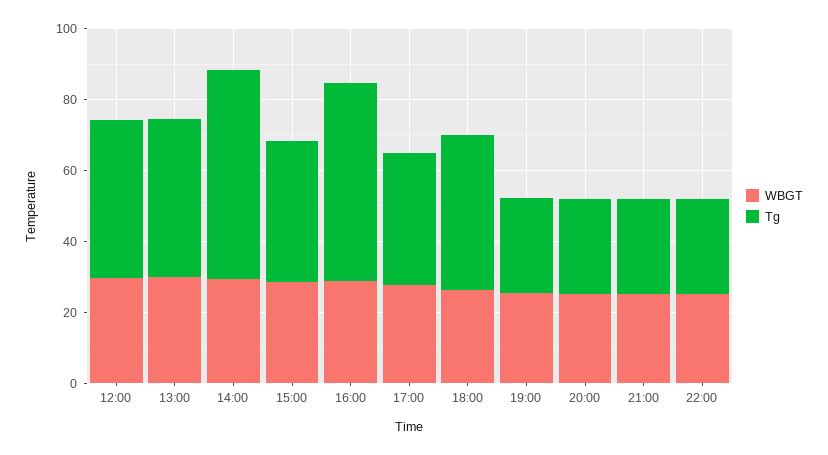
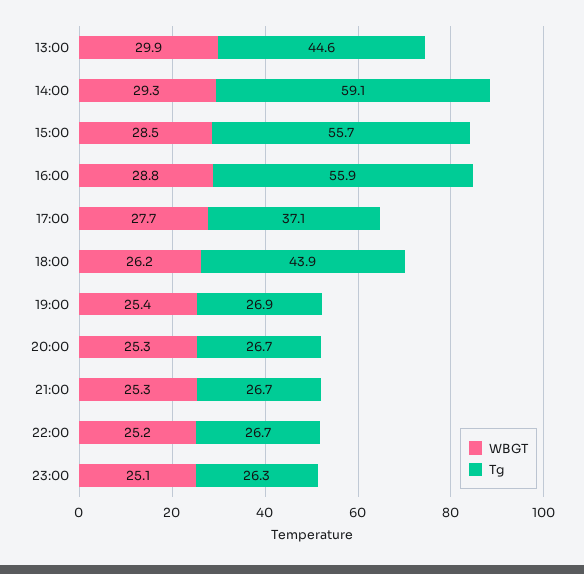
WBGT, 12:00: 30 -> none
Tg, 12:00: 45 -> none
Tg, 15:00: 40 -> 55.7
WBGT, 23:00: none -> 25.1
Tg, 23:00: none -> 26.3

